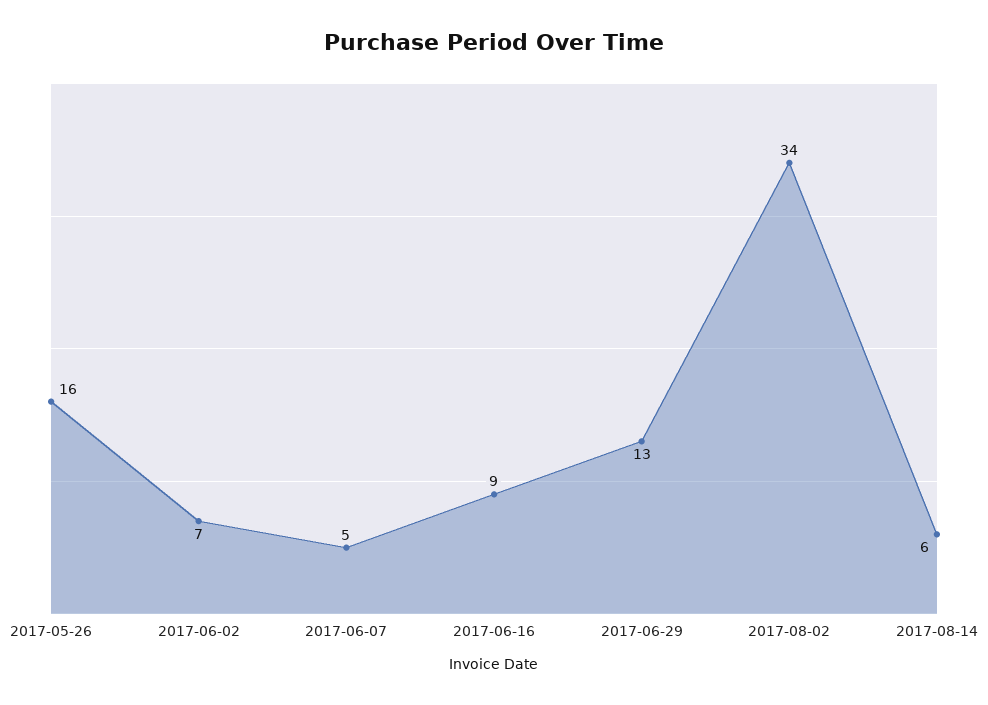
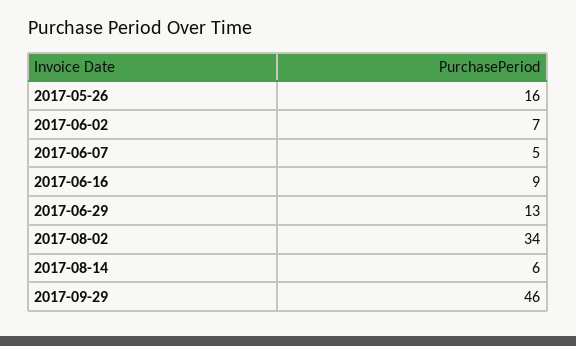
2017-09-29: none -> 46

